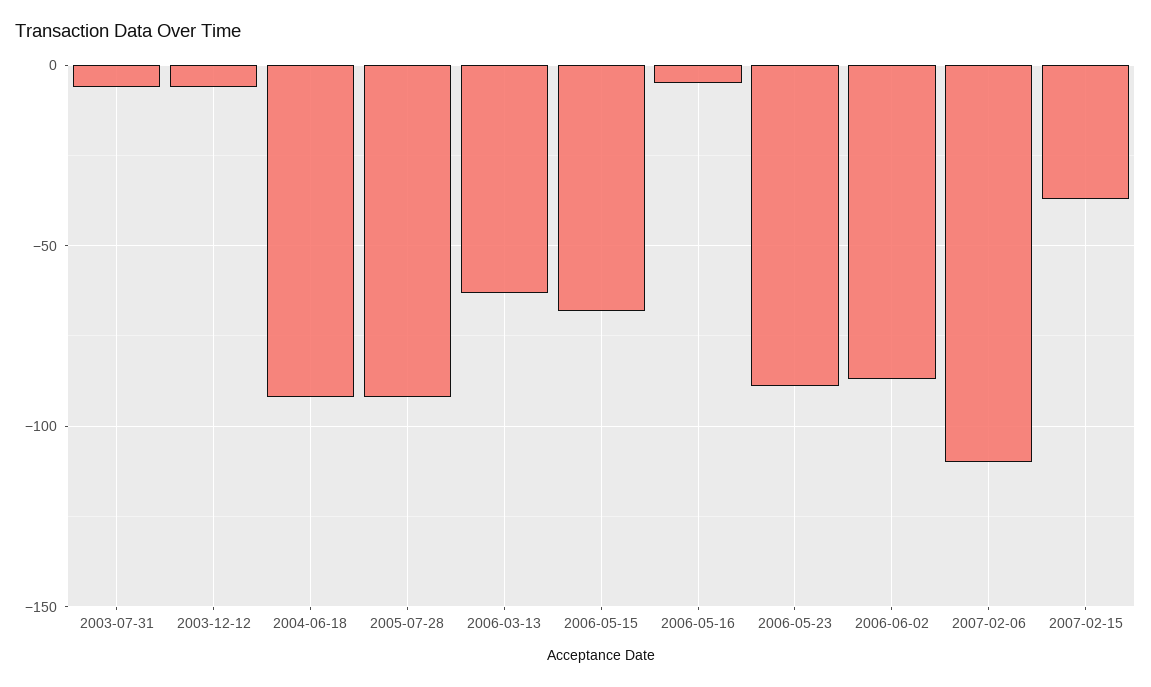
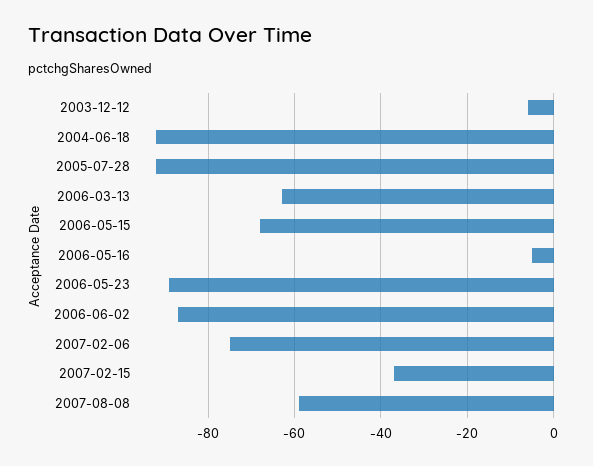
2003-07-31: -5 -> none
2007-02-06: -110 -> -75
2007-08-08: none -> -60

